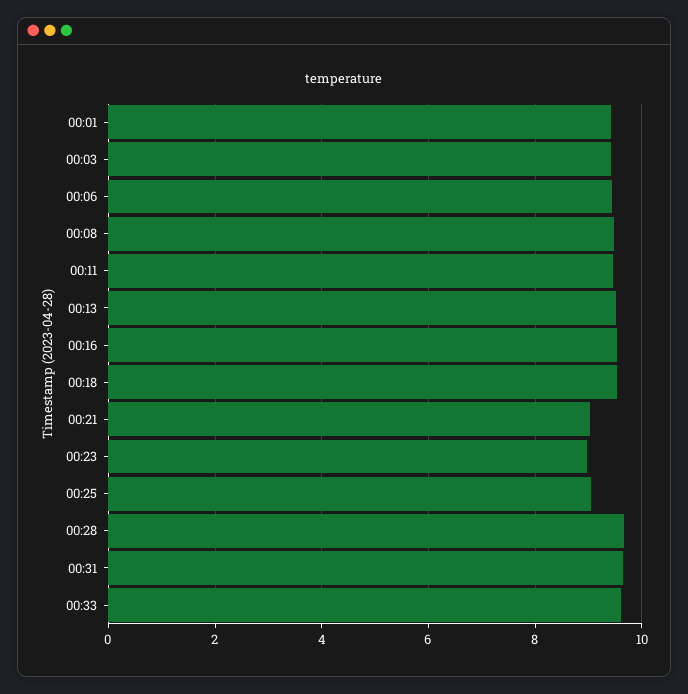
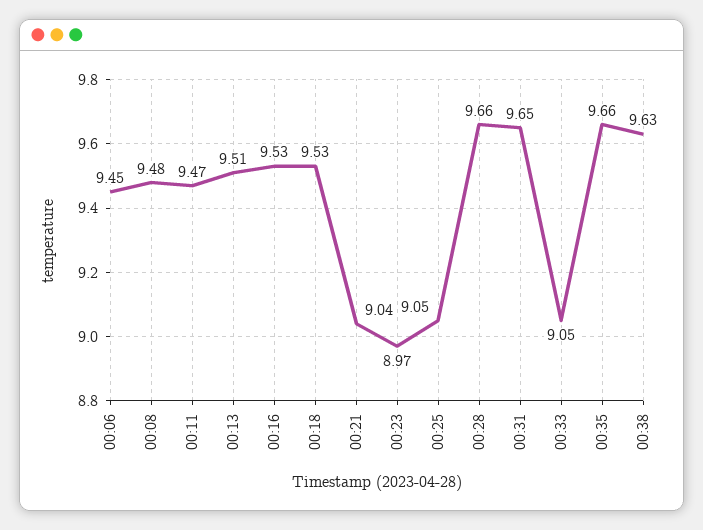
00:01: 9.4 -> none
00:03: 9.4 -> none
00:33: 9.6 -> 9.05
00:35: none -> 9.66
00:38: none -> 9.63

